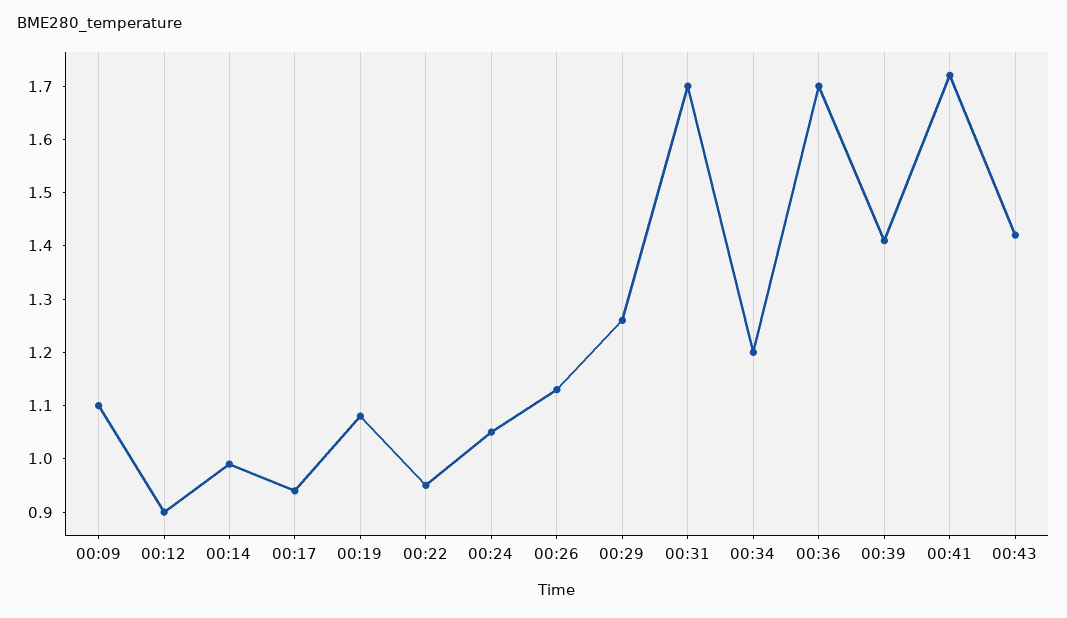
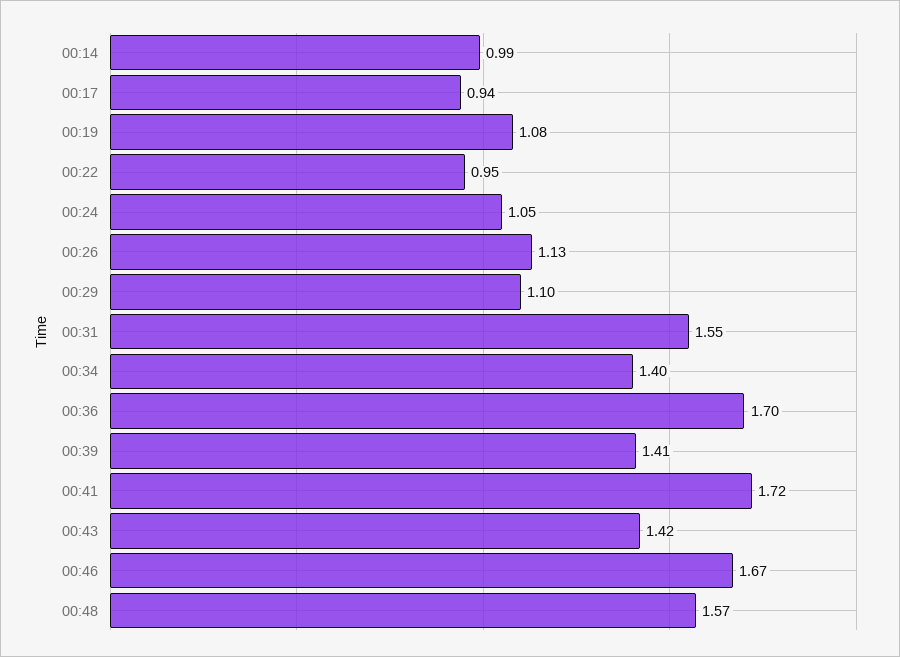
00:09: 1.1 -> none
00:12: 0.9 -> none
00:29: 1.25 -> 1.1
00:31: 1.7 -> 1.55
00:34: 1.2 -> 1.4
00:46: none -> 1.67
00:48: none -> 1.57

